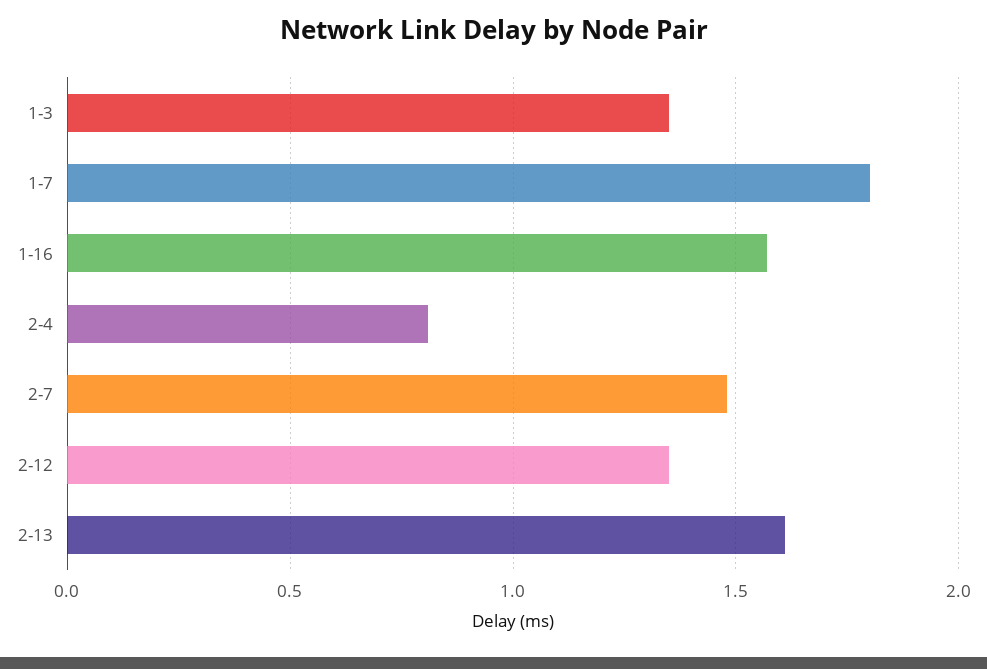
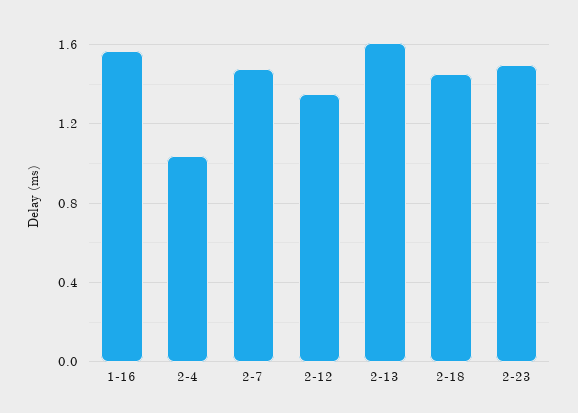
1-3: 1.35 -> none
1-7: 1.8 -> none
2-4: 0.8 -> 1.05
2-18: none -> 1.45
2-23: none -> 1.5

